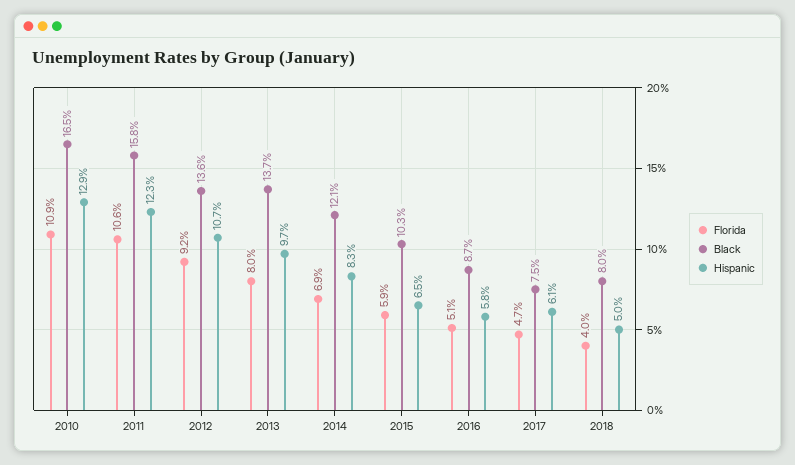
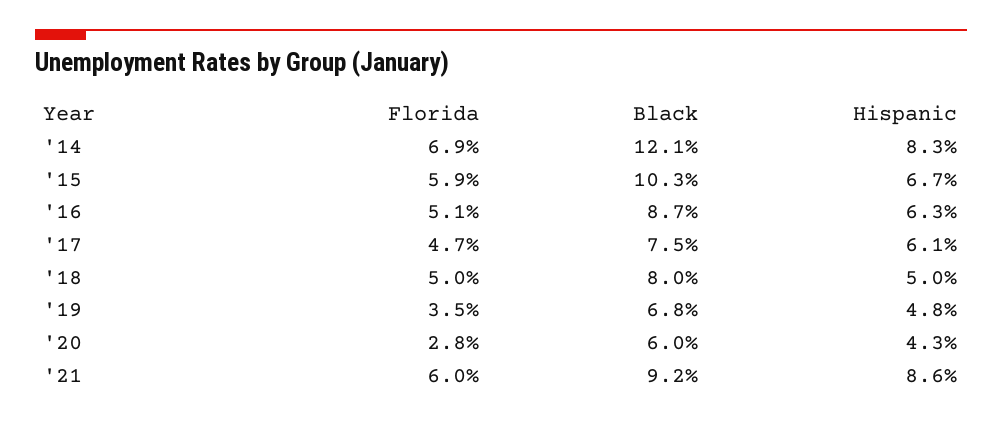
Florida, 2010: 10.9 -> none
Black, 2010: 16.5 -> none
Hispanic, 2010: 12.9 -> none
Florida, 2011: 10.6 -> none
Black, 2011: 15.8 -> none
Hispanic, 2011: 12.3 -> none
Florida, 2012: 9.2 -> none
Black, 2012: 13.6 -> none
Hispanic, 2012: 10.7 -> none
Florida, 2013: 8 -> none
Black, 2013: 13.7 -> none
Hispanic, 2013: 9.7 -> none
Hispanic, 2015: 6.5 -> 6.7
Hispanic, 2016: 5.8 -> 6.3
Florida, 2018: 4 -> 5
Florida, '19: none -> 3.5
Black, '19: none -> 6.8
Hispanic, '19: none -> 4.8
Florida, '20: none -> 2.8
Black, '20: none -> 6
Hispanic, '20: none -> 4.3
Florida, '21: none -> 6
Black, '21: none -> 9.2
Hispanic, '21: none -> 8.6

